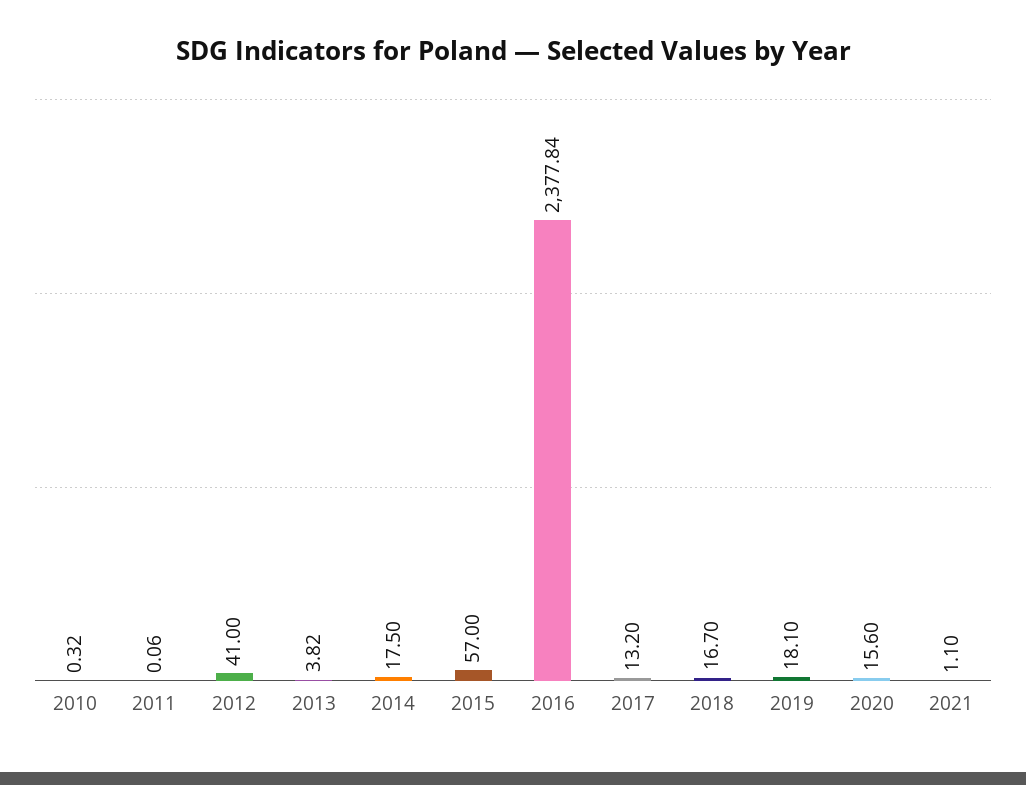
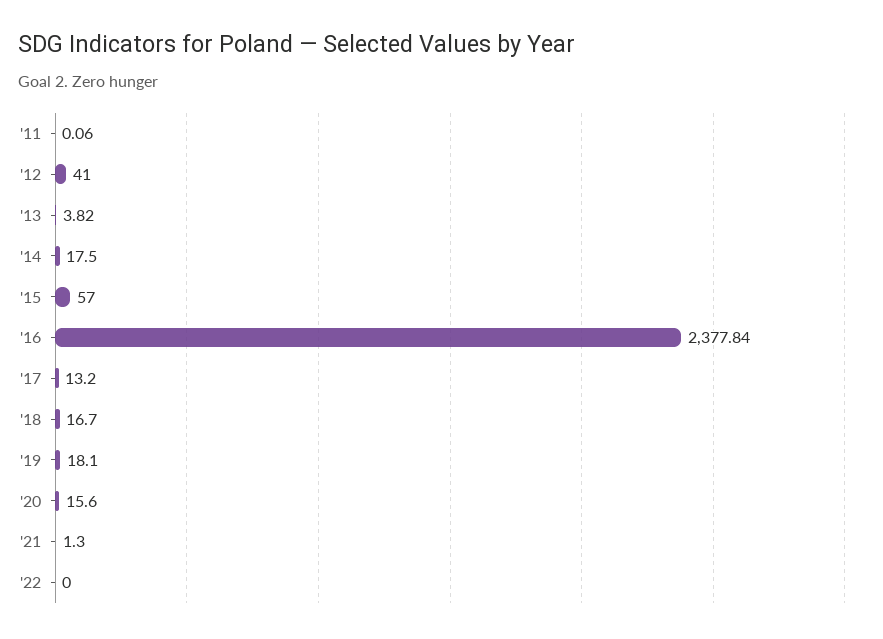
2010: 0.32 -> none
2021: 1.1 -> 1.3
'22: none -> 0

